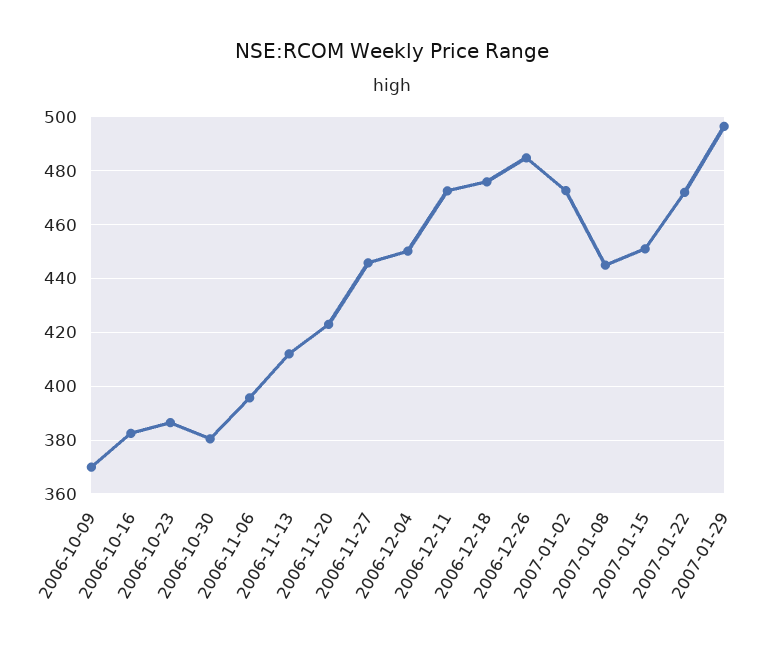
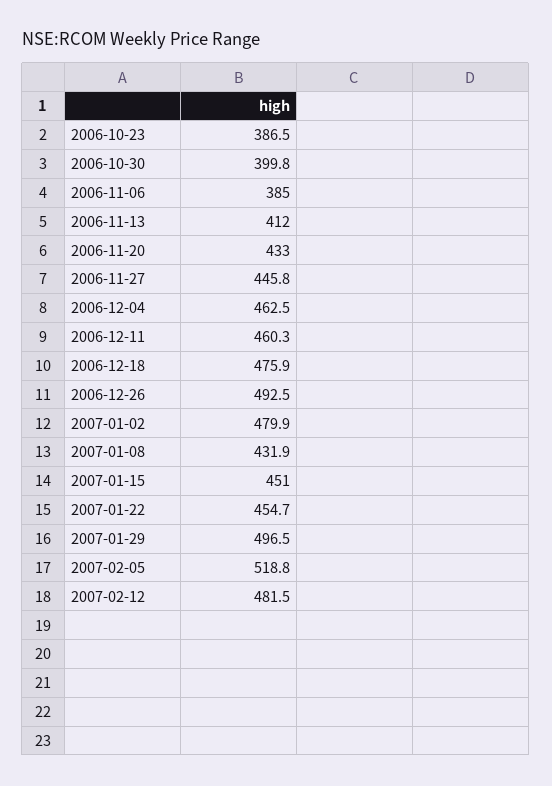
2006-10-09: 370 -> none
2006-10-16: 382.5 -> none
2006-10-30: 380 -> 399.8
2006-11-06: 395 -> 385
2006-11-20: 422.5 -> 433
2006-12-04: 450 -> 462.5
2006-12-11: 472.5 -> 460.3
2006-12-26: 485 -> 492.5
2007-01-02: 472.5 -> 479.9
2007-01-08: 445 -> 431.9
2007-01-22: 472.5 -> 454.7
2007-02-05: none -> 518.8
2007-02-12: none -> 481.5

